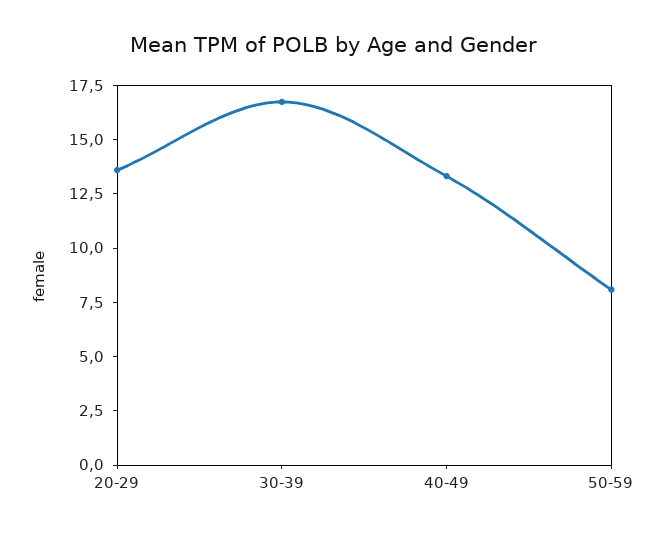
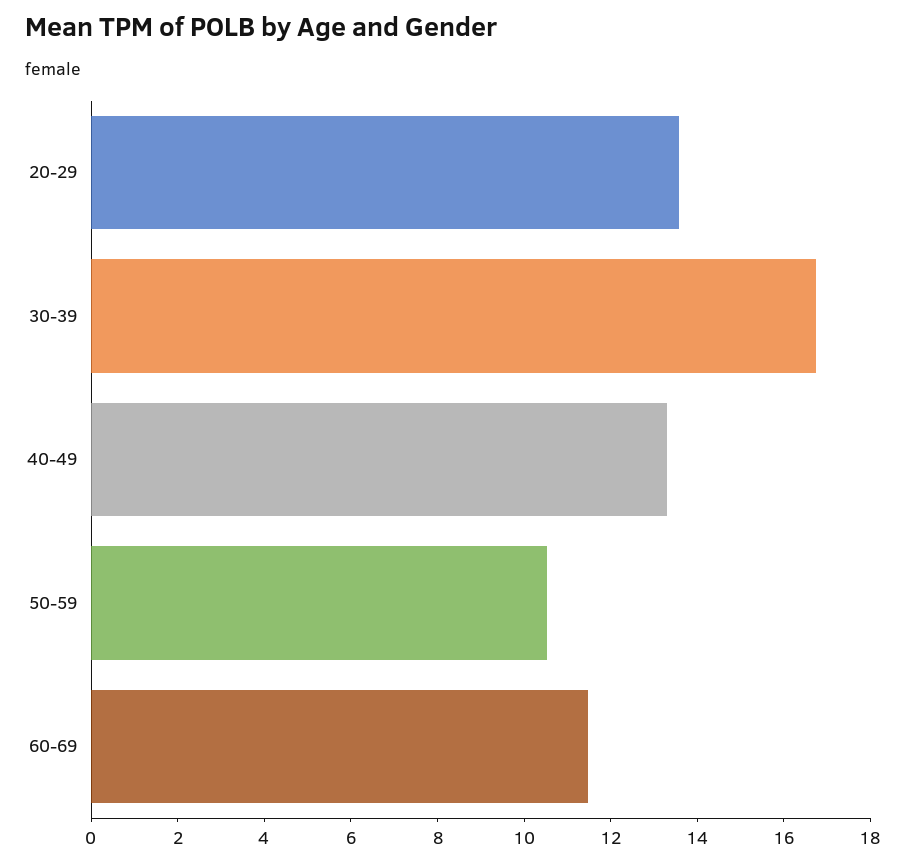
50-59: 8 -> 10.5
60-69: none -> 11.5

